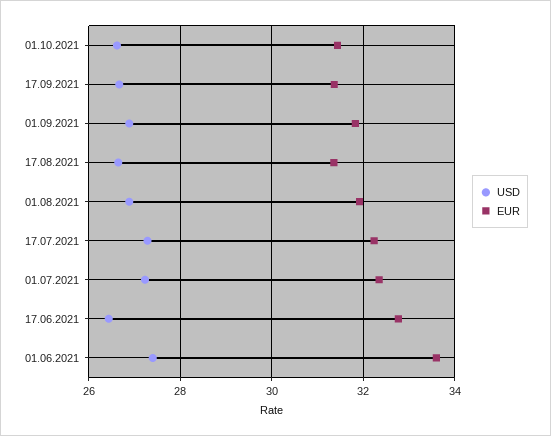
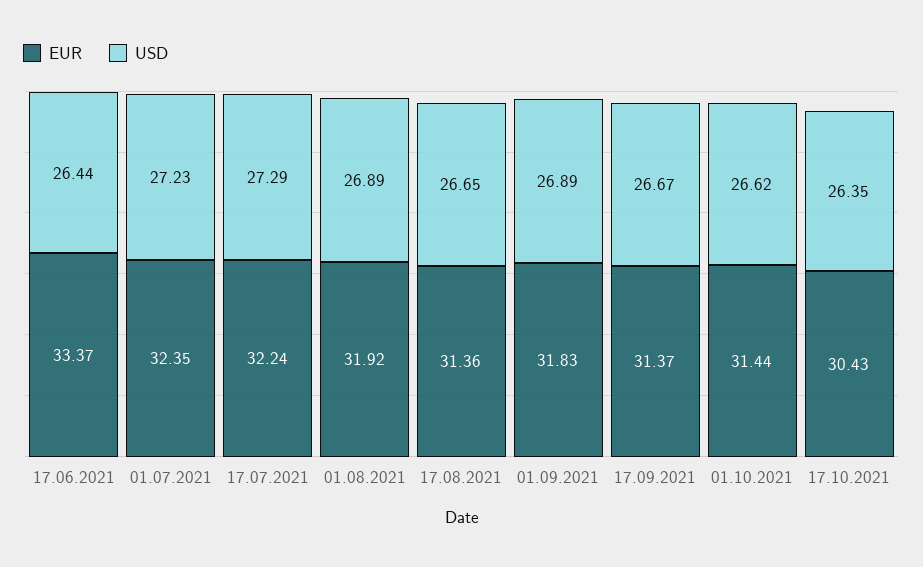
EUR, 17.06.2021: 32.8 -> 33.37
USD, 01.06.2021: 27.4 -> none
EUR, 01.06.2021: 33.6 -> none
EUR, 17.10.2021: none -> 30.43
USD, 17.10.2021: none -> 26.35

